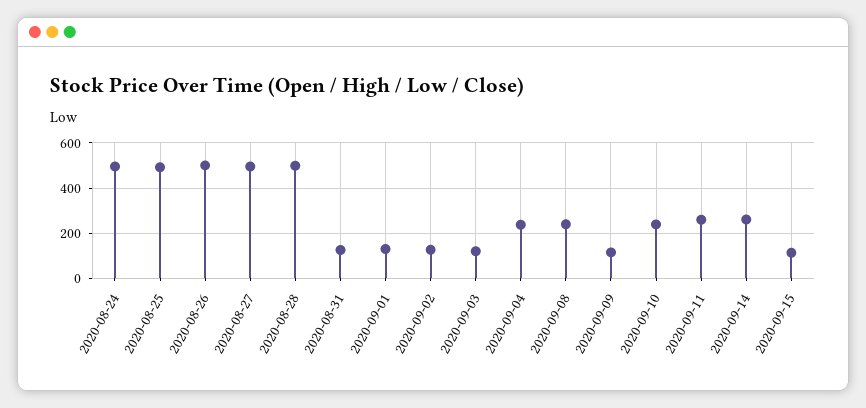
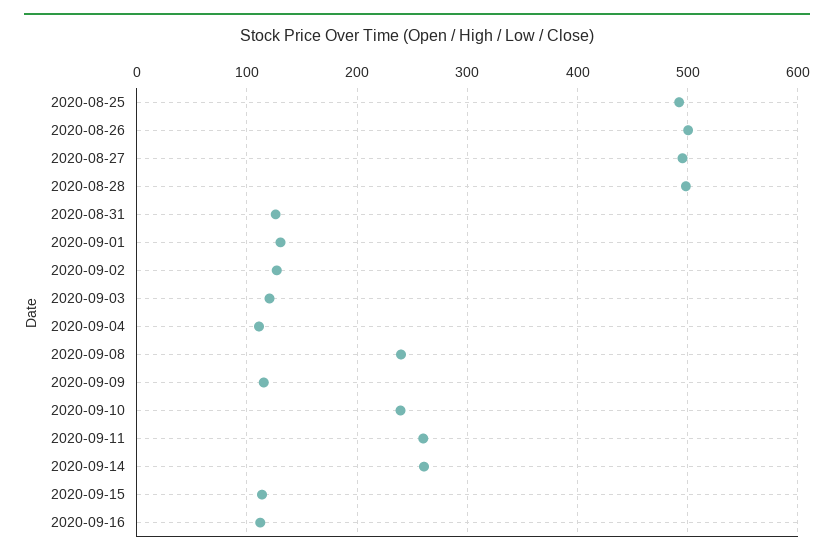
2020-08-24: 500 -> none
2020-09-04: 250 -> 110
2020-09-16: none -> 110

